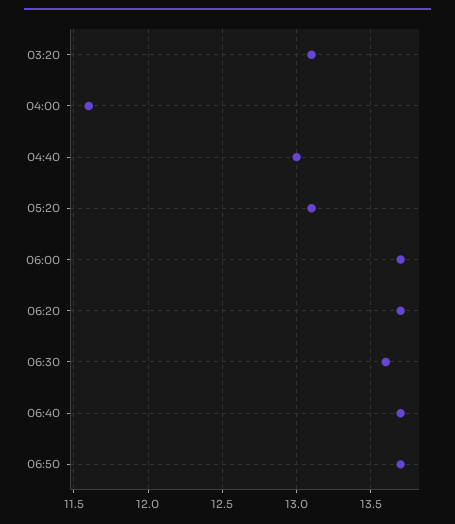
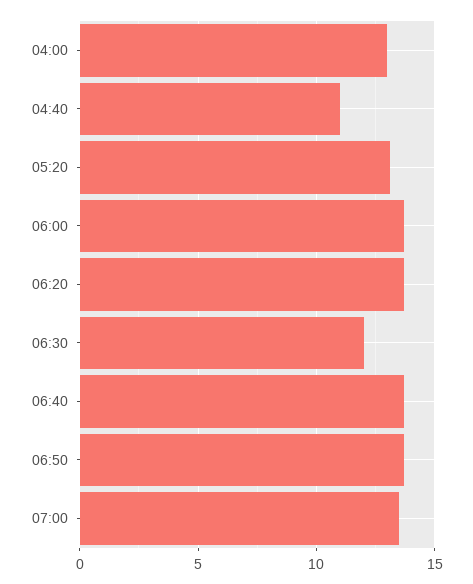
03:20: 13.1 -> none
04:00: 11.6 -> 13
04:40: 13 -> 11
06:30: 13.6 -> 12
07:00: none -> 13.5

